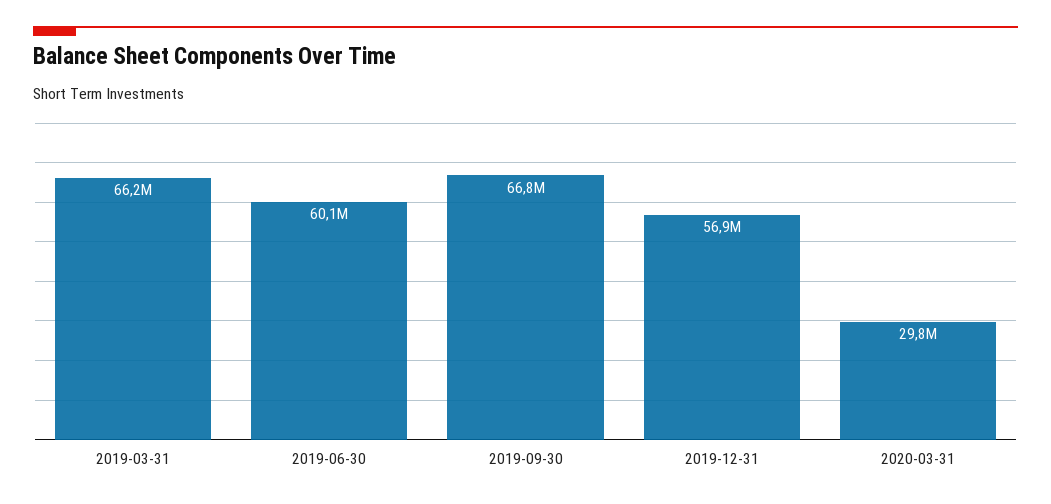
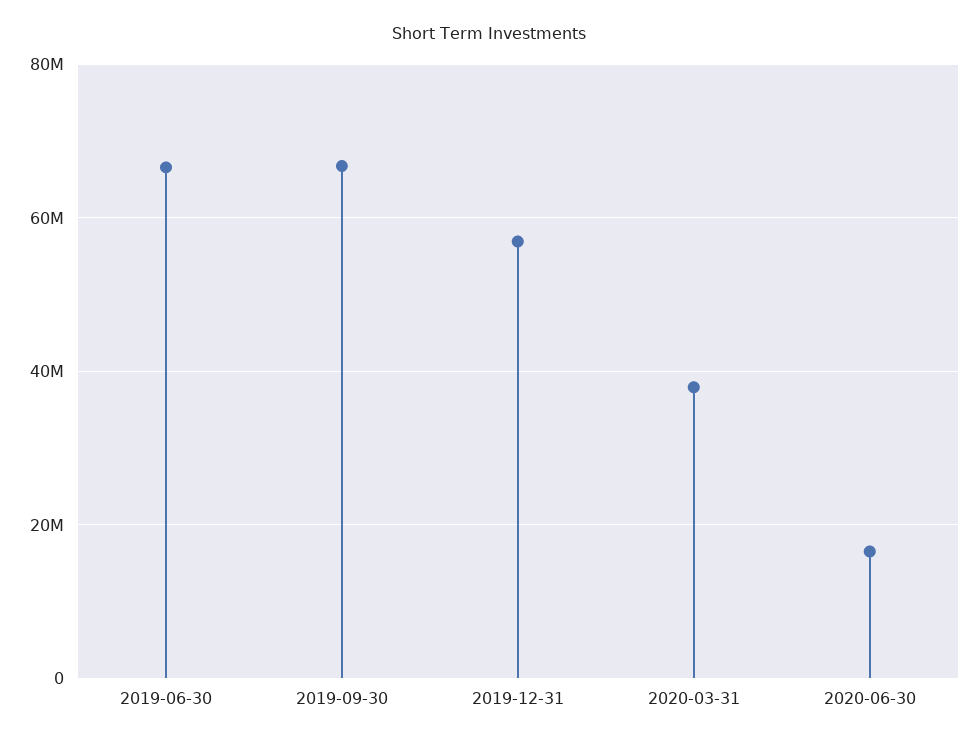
2019-03-31: 66200000 -> none
2019-06-30: 60100000 -> 66000000
2020-03-31: 29800000 -> 38000000
2020-06-30: none -> 16000000

